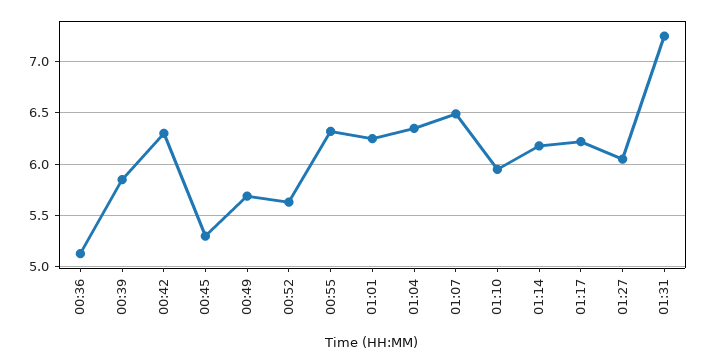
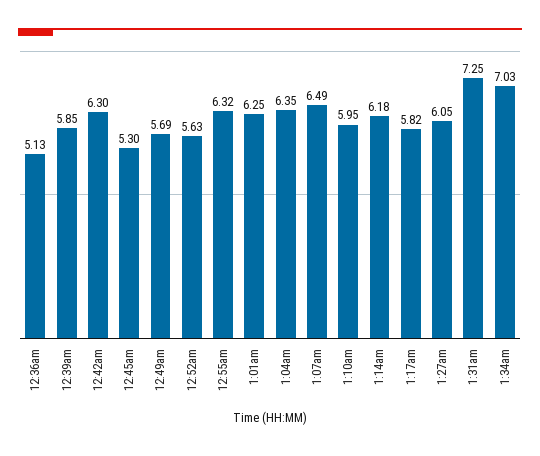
01:17: 6.2 -> 5.82
1:34am: none -> 7.03

